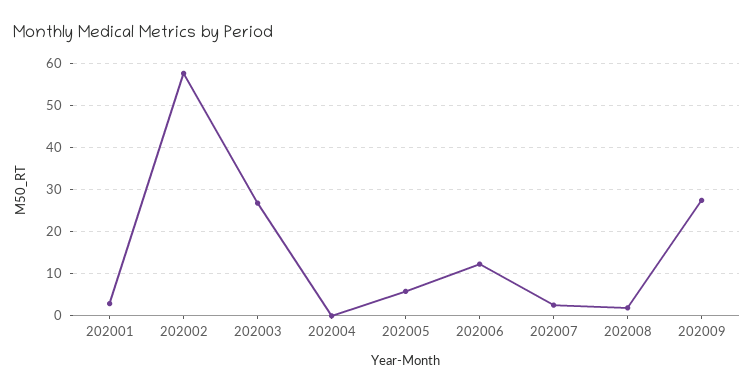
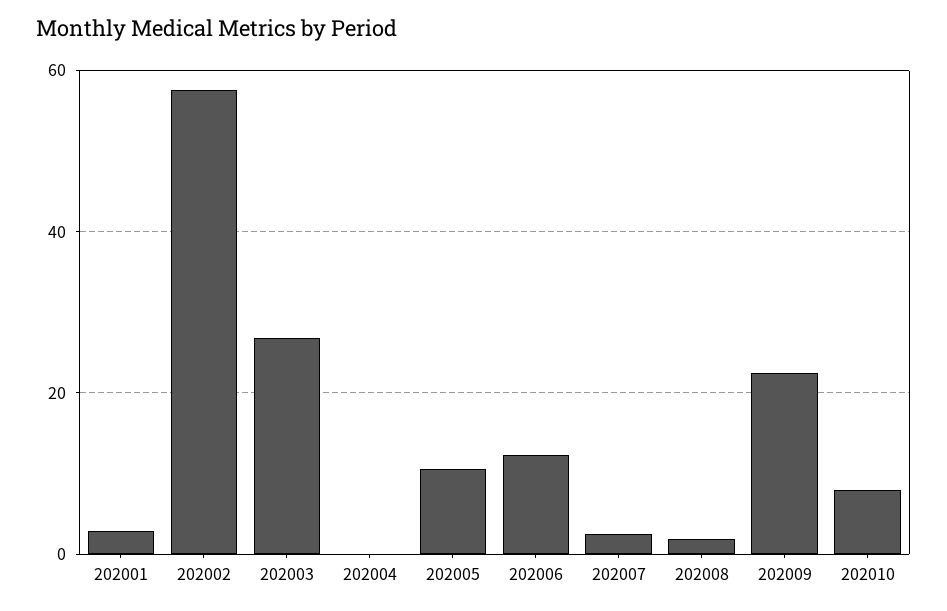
202005: 6 -> 10
202009: 28 -> 22
202010: none -> 8

